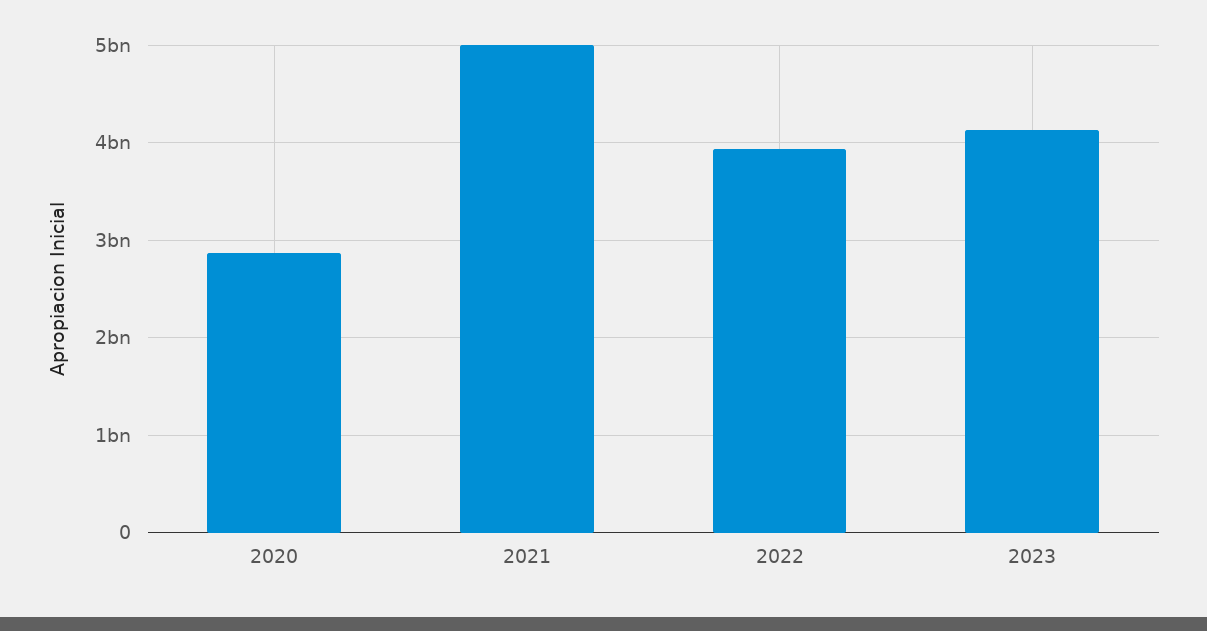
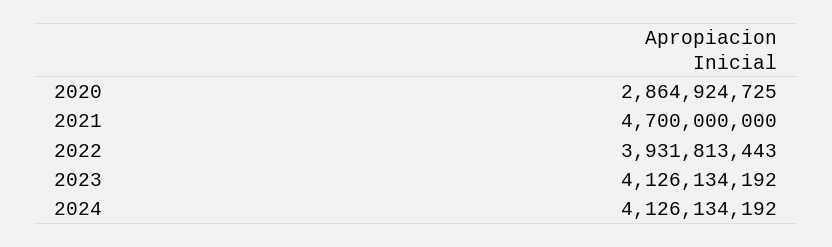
2021: 5000000000 -> 4700000000
2024: none -> 4126134192

